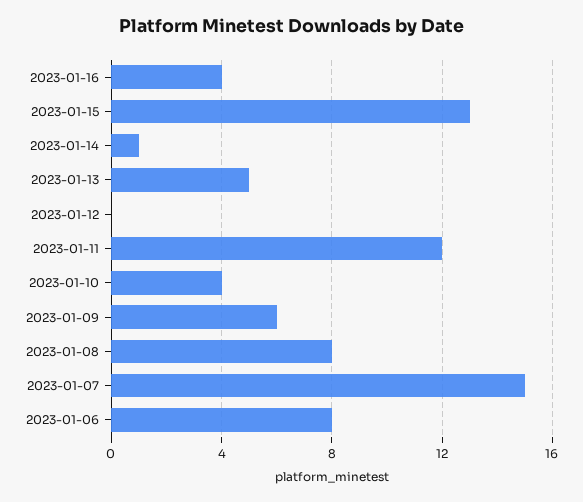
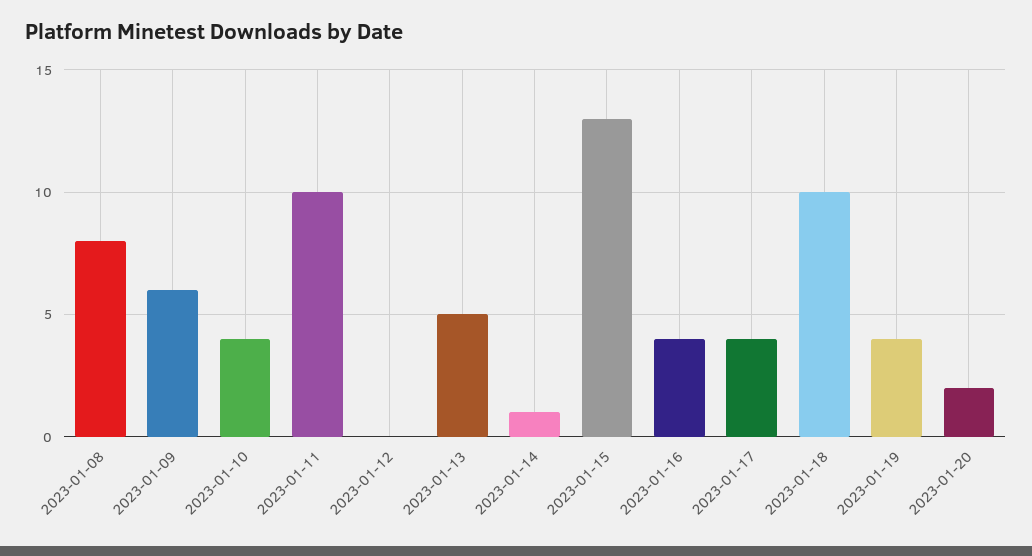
2023-01-11: 12 -> 10
2023-01-07: 15 -> none
2023-01-06: 8 -> none
2023-01-17: none -> 4
2023-01-18: none -> 10
2023-01-19: none -> 4
2023-01-20: none -> 2

